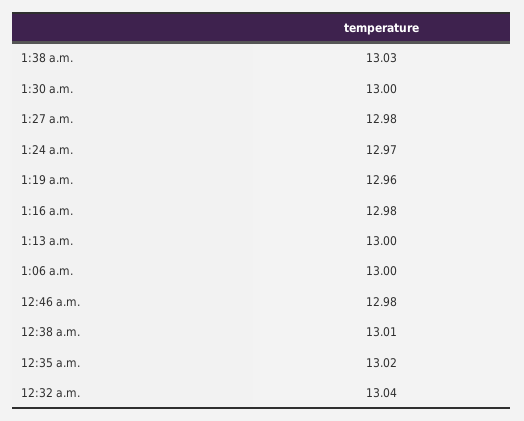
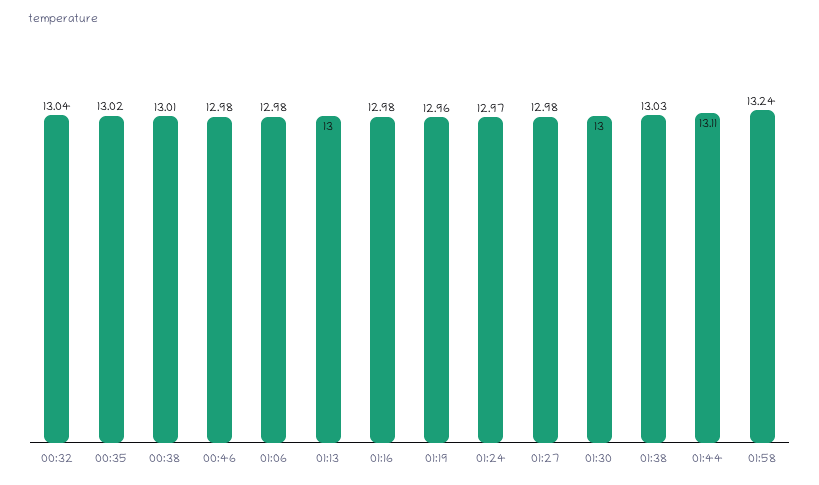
1:06 a.m.: 13 -> 12.98
01:44: none -> 13.11
01:58: none -> 13.24

